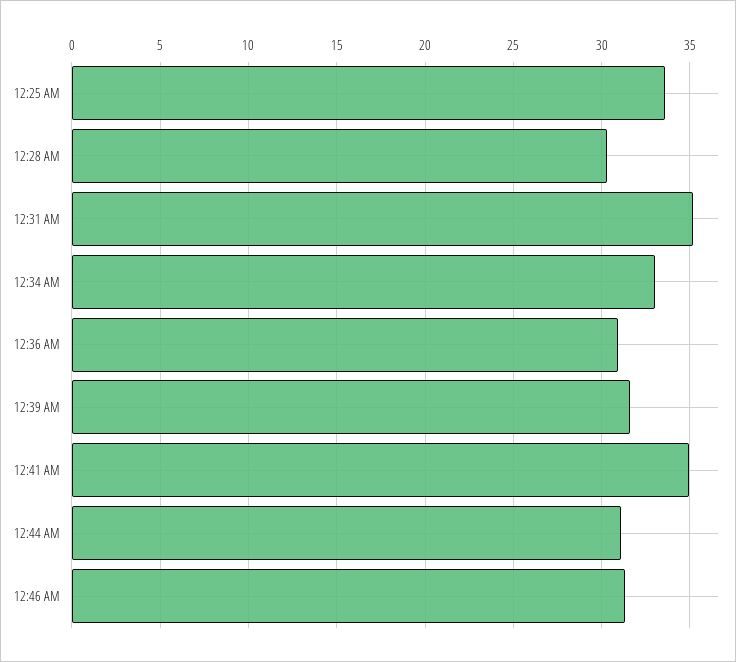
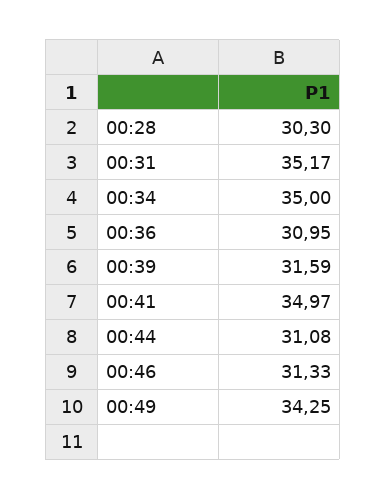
12:25 AM: 33.5 -> none
12:34 AM: 33 -> 35
00:49: none -> 34.25

